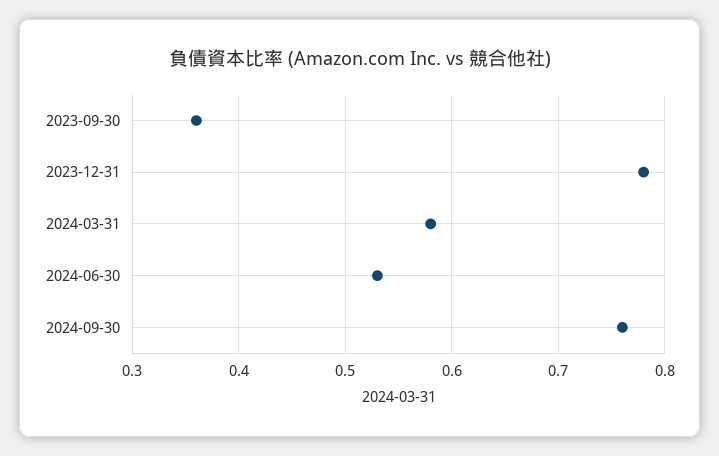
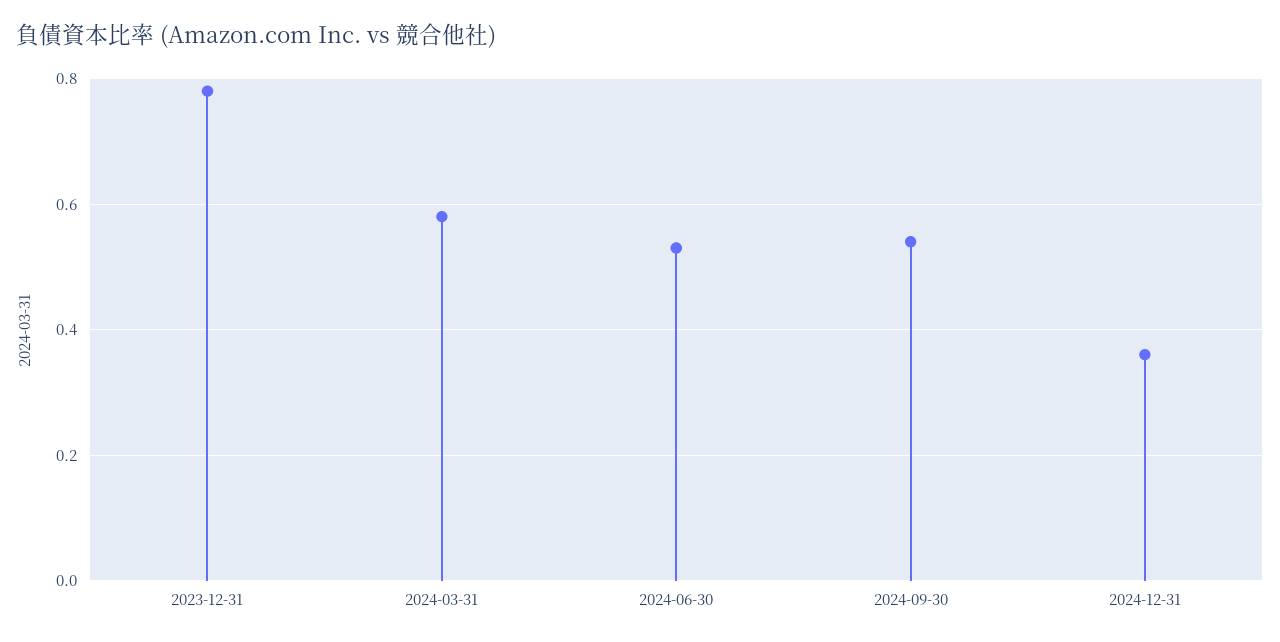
2023-09-30: 0.36 -> none
2024-09-30: 0.76 -> 0.55
2024-12-31: none -> 0.35

